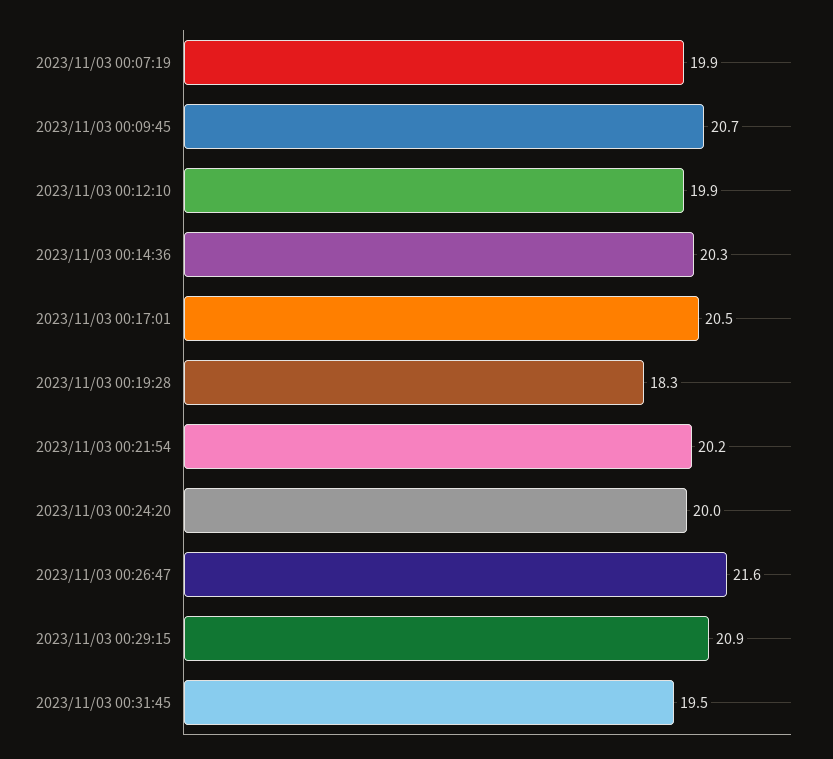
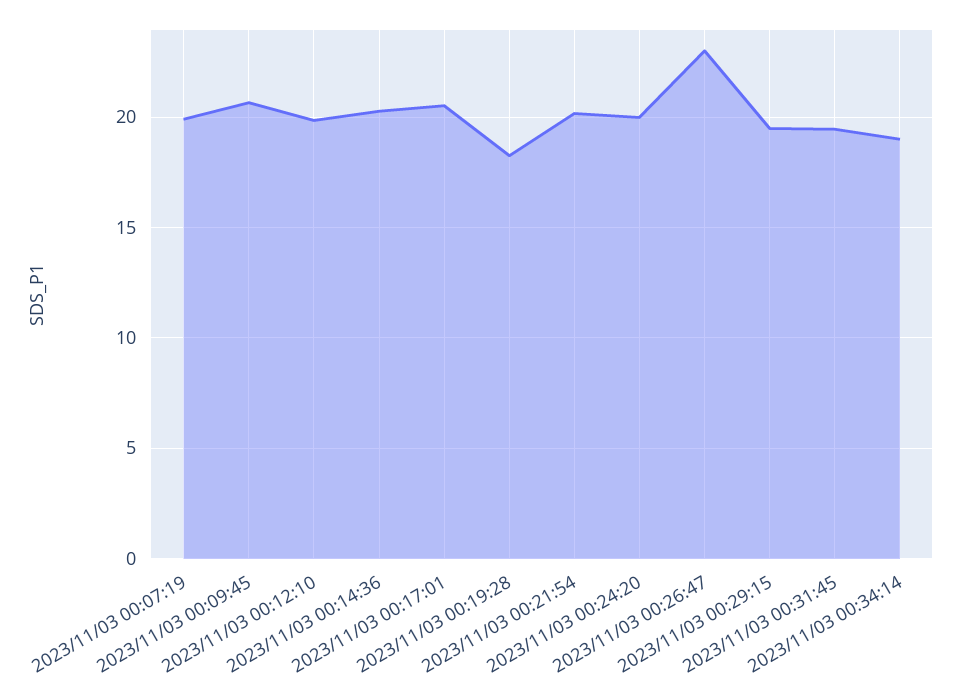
2023/11/03 00:26:47: 21.6 -> 23
2023/11/03 00:29:15: 20.9 -> 19.5
2023/11/03 00:34:14: none -> 19

